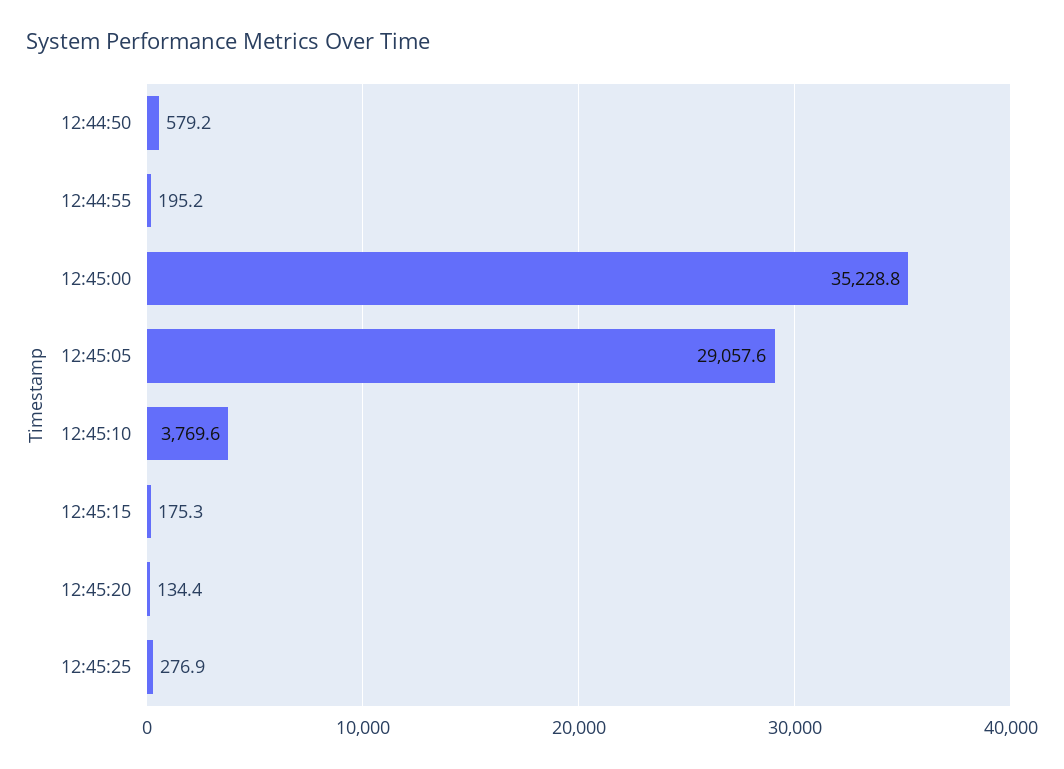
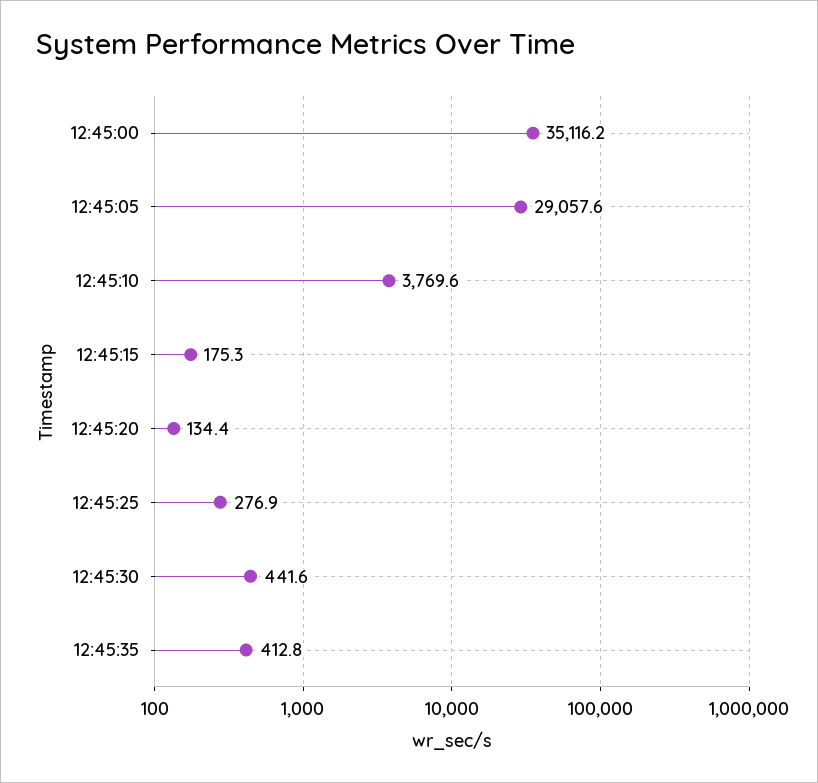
12:44:50: 579.2 -> none
12:44:55: 195.2 -> none
12:45:00: 35228.8 -> 35116.2
12:45:30: none -> 441.6
12:45:35: none -> 412.8

